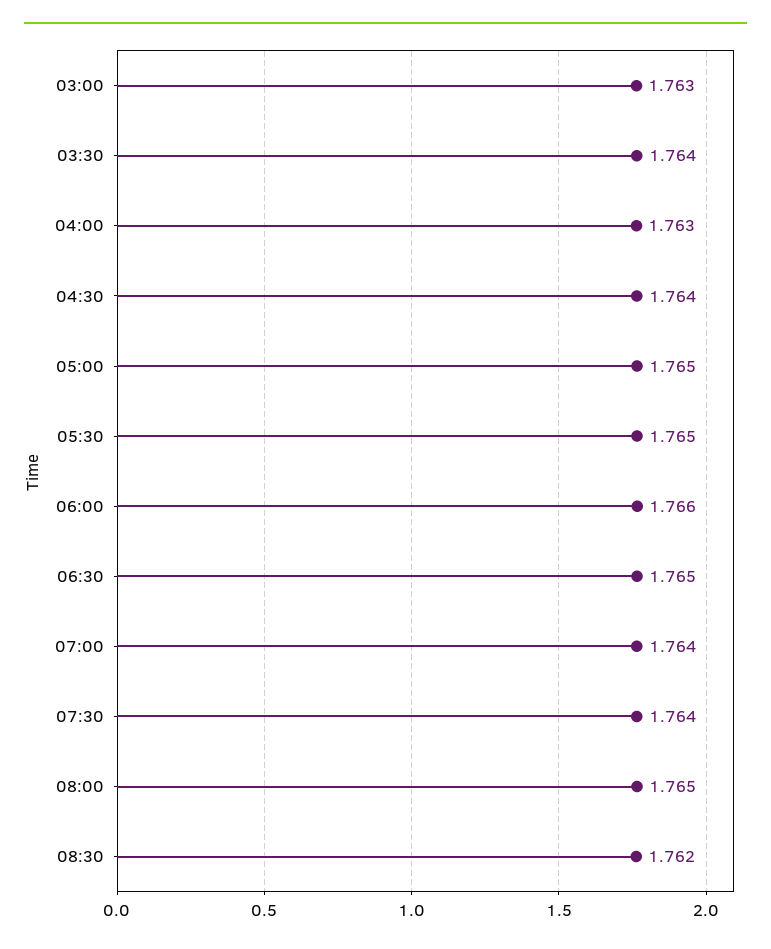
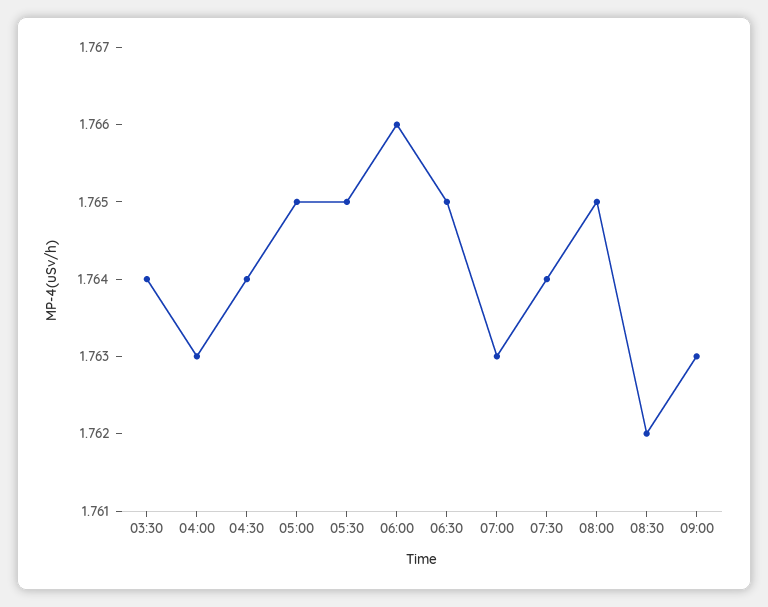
03:00: 1.763 -> none
07:00: 1.764 -> 1.763
09:00: none -> 1.763

